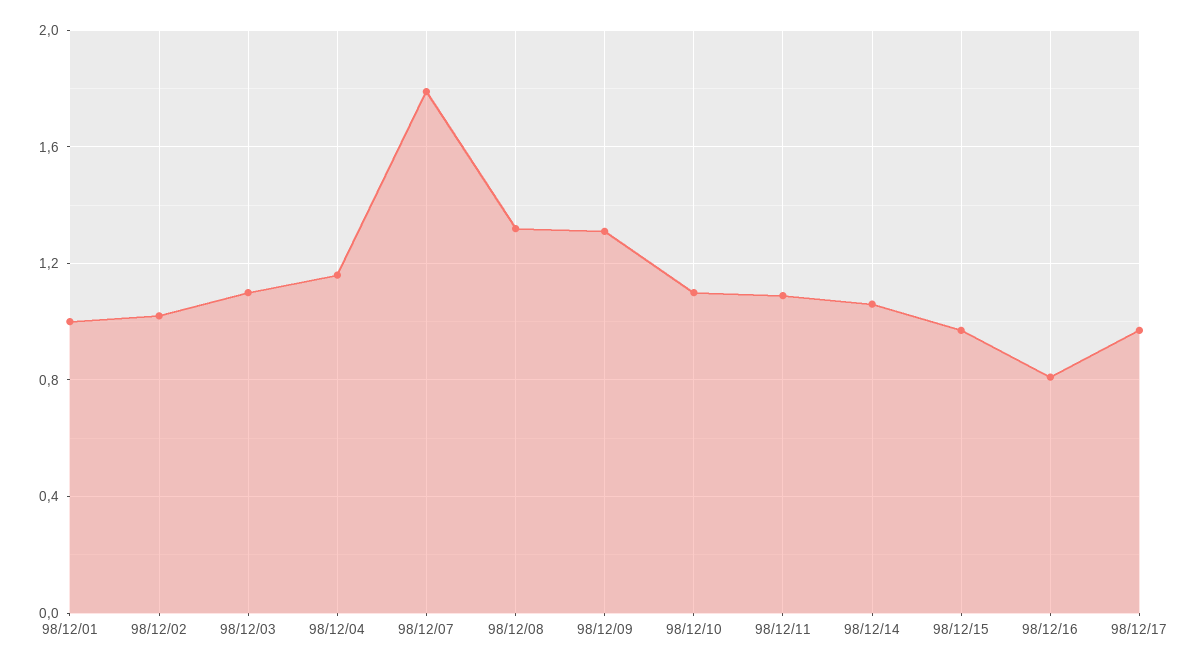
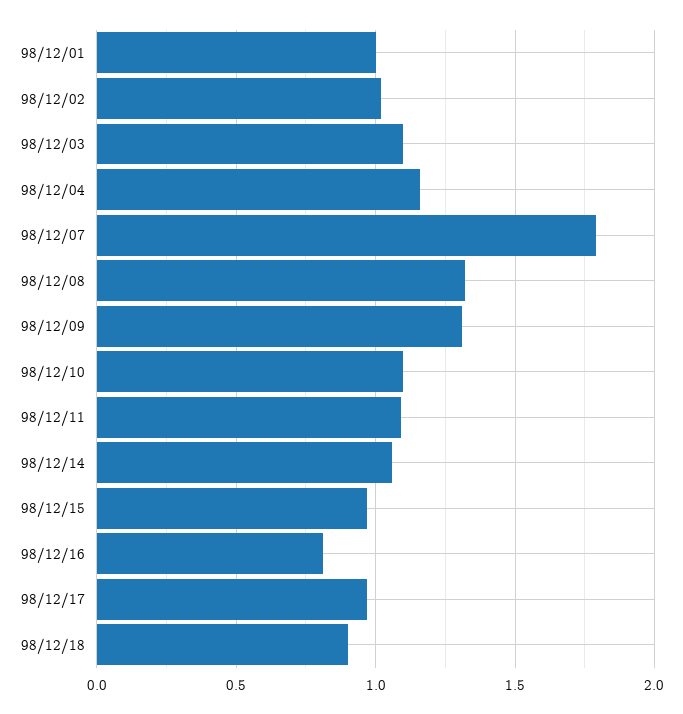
98/12/18: none -> 0.9

